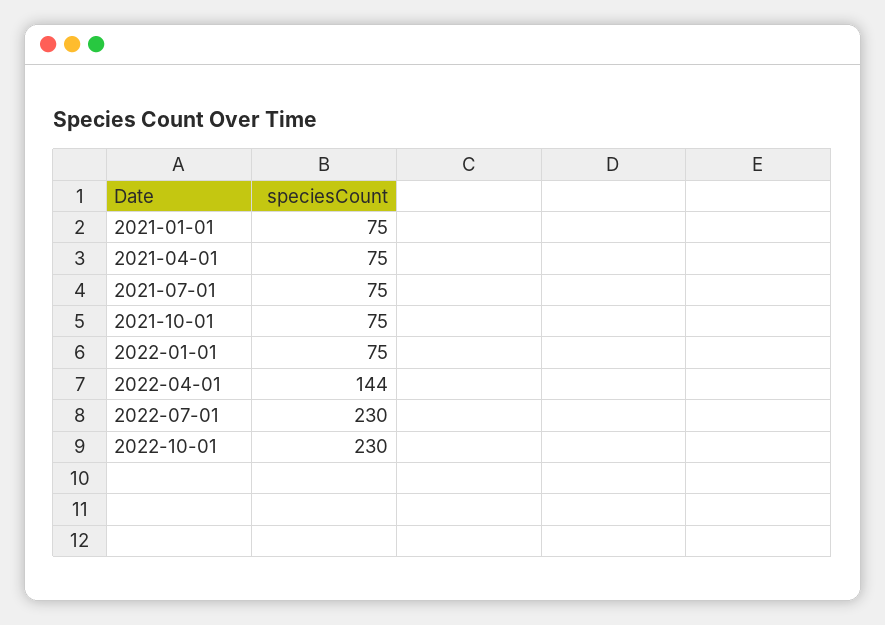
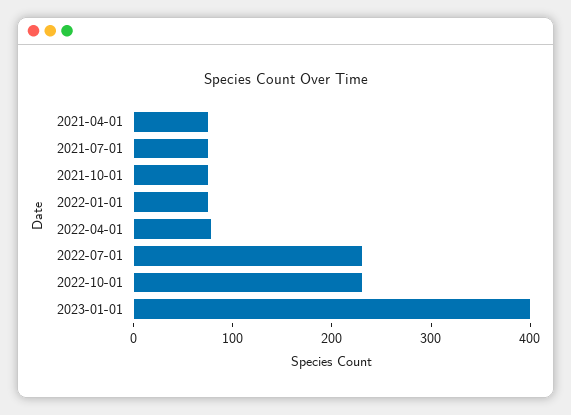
2021-01-01: 75 -> none
2022-04-01: 144 -> 80
2023-01-01: none -> 400

